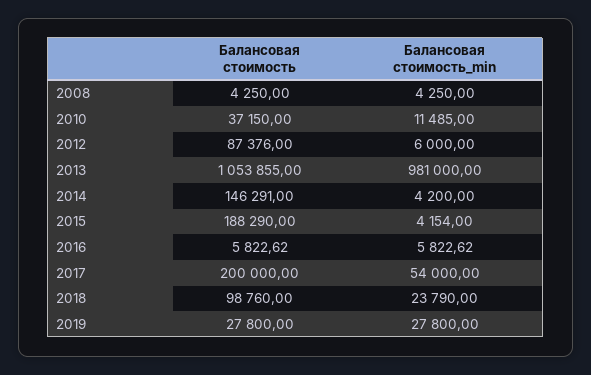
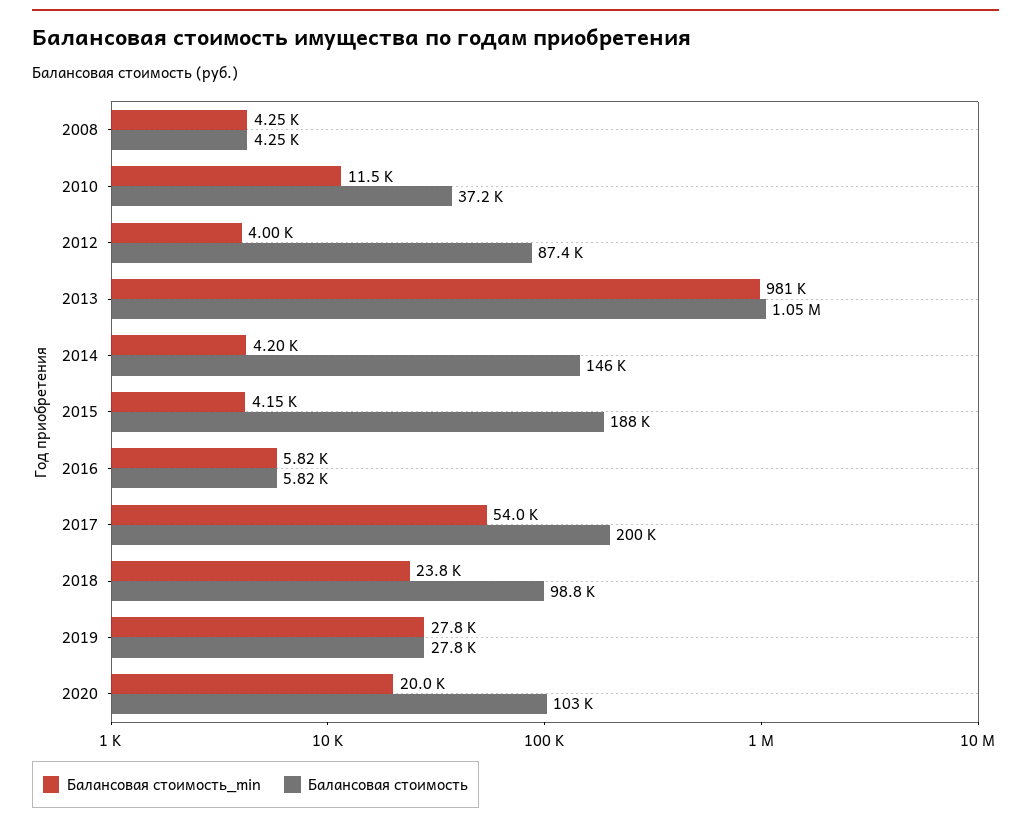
Балансовая стоимость_min, 2012: 6000 -> 4000
Балансовая стоимость_min, 2020: none -> 20000
Балансовая стоимость, 2020: none -> 103000

